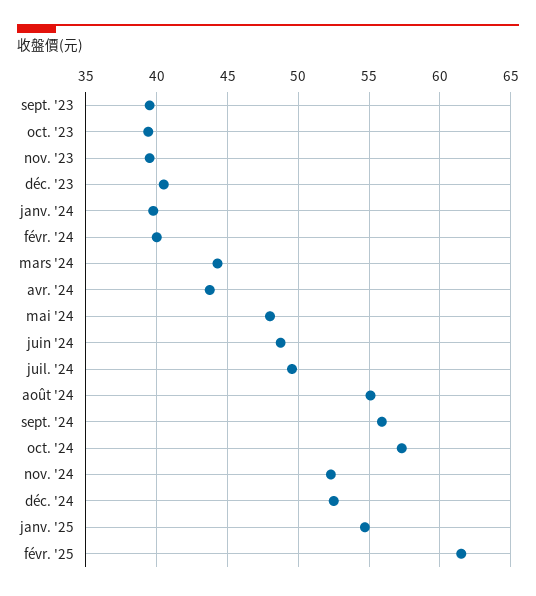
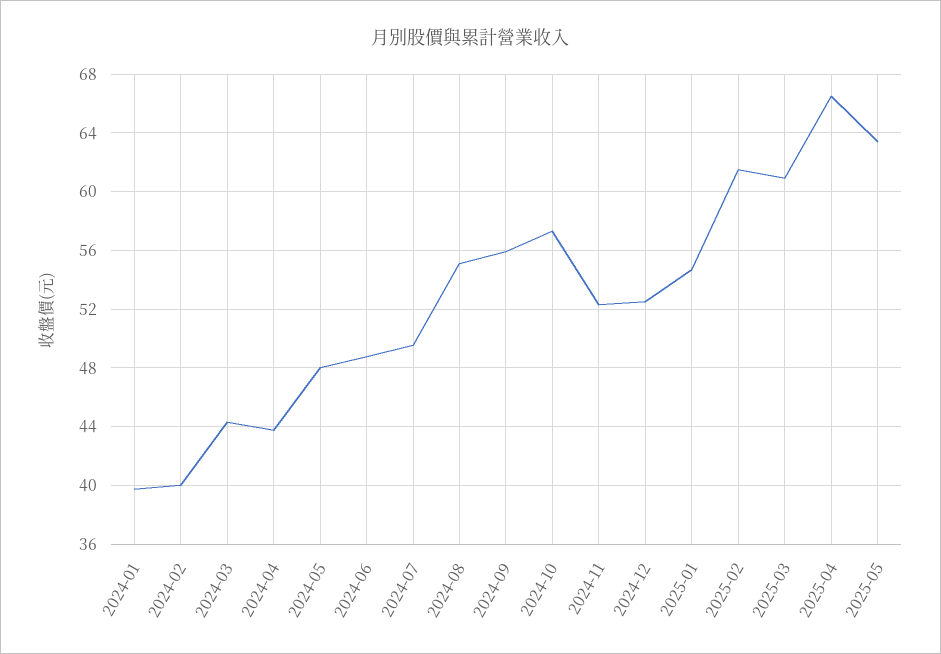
sept. '23: 39.5 -> none
oct. '23: 39.5 -> none
nov. '23: 39.5 -> none
déc. '23: 40.5 -> none
2025-03: none -> 61
2025-04: none -> 66.5
2025-05: none -> 63.5

